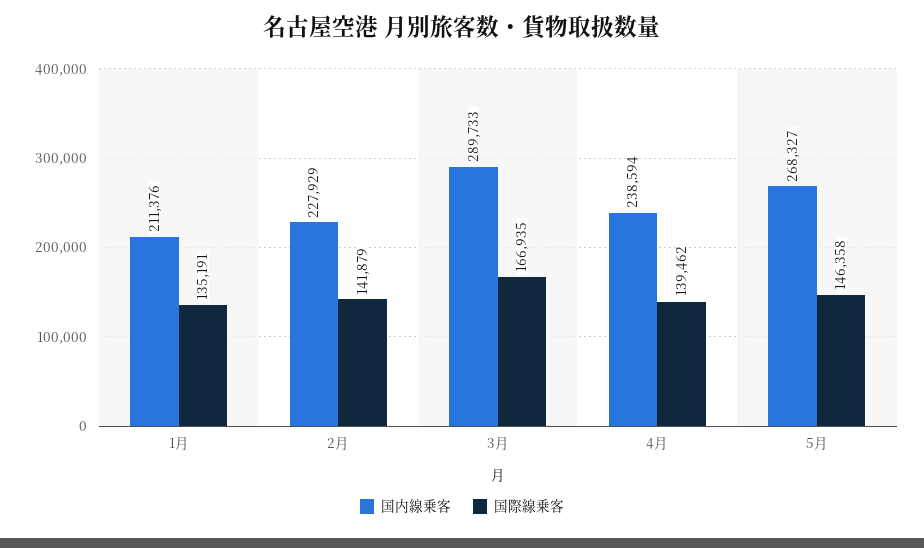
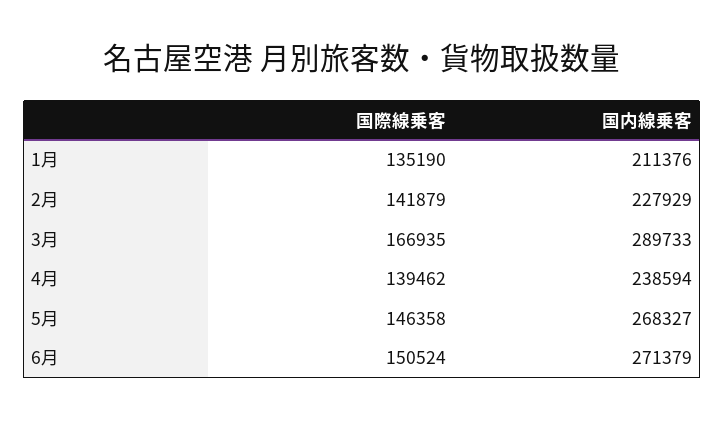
国際線乗客, 1月: 135191 -> 135190
国際線乗客, 6月: none -> 150524
国内線乗客, 6月: none -> 271379

